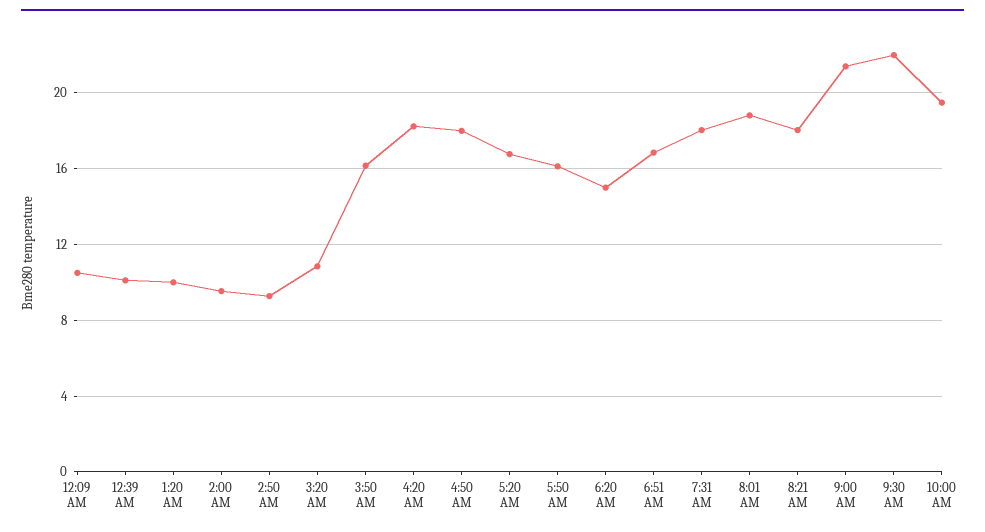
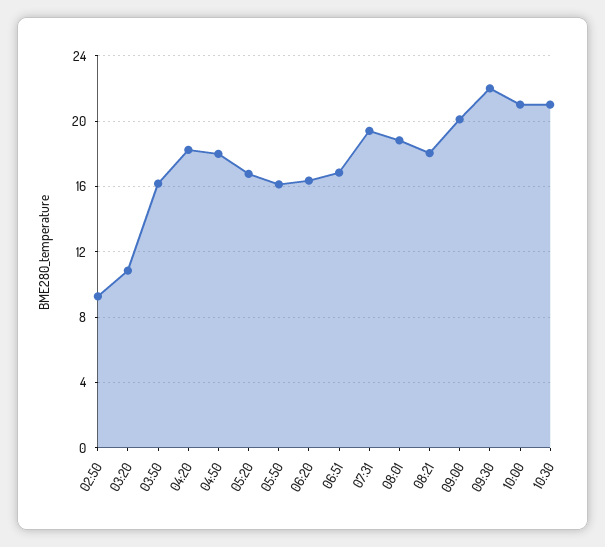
12:09 AM: 10.5 -> none
12:39 AM: 10 -> none
1:20 AM: 10 -> none
2:00 AM: 9.5 -> none
6:20 AM: 15 -> 16.5
7:31 AM: 18 -> 19.5
9:00 AM: 21.5 -> 20
10:00 AM: 19.5 -> 21
10:30: none -> 21

